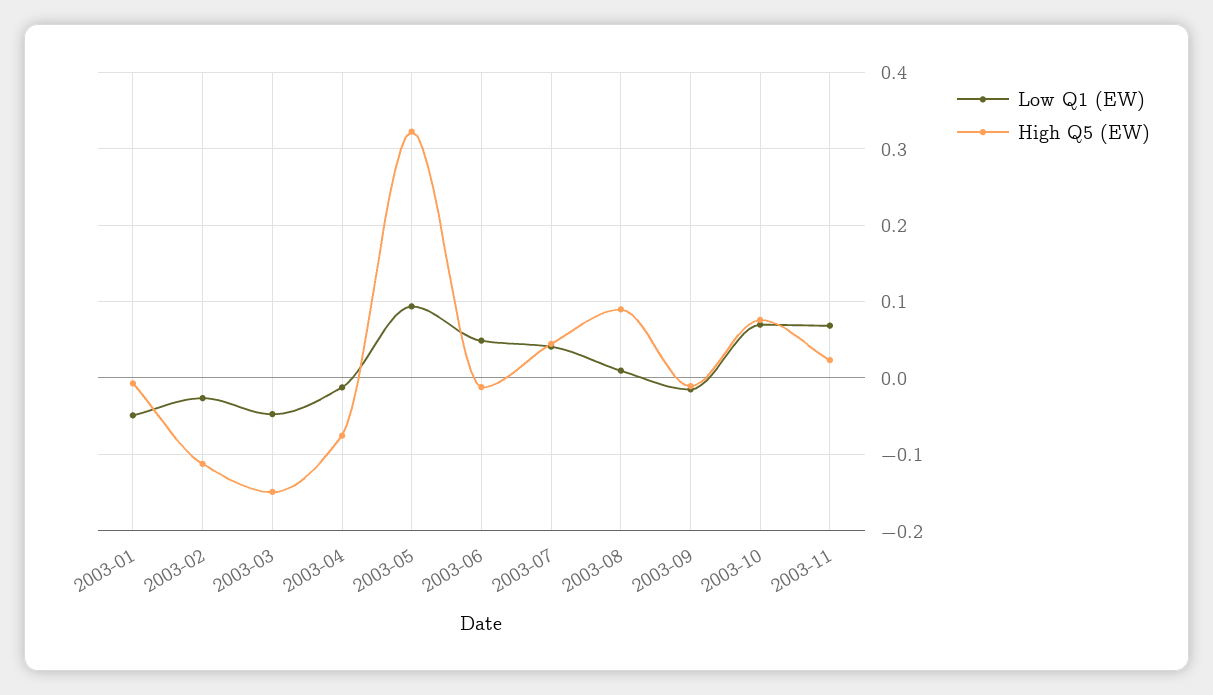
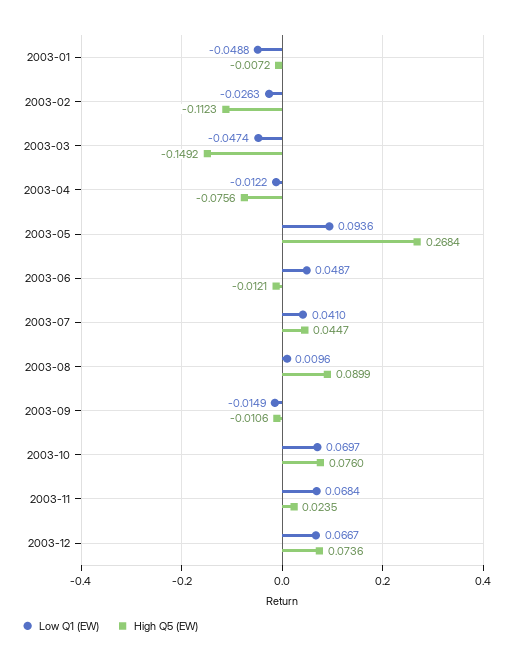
High Q5 (EW), 2003-05: 0.32 -> 0.2684
Low Q1 (EW), 2003-12: none -> 0.0667
High Q5 (EW), 2003-12: none -> 0.0736

